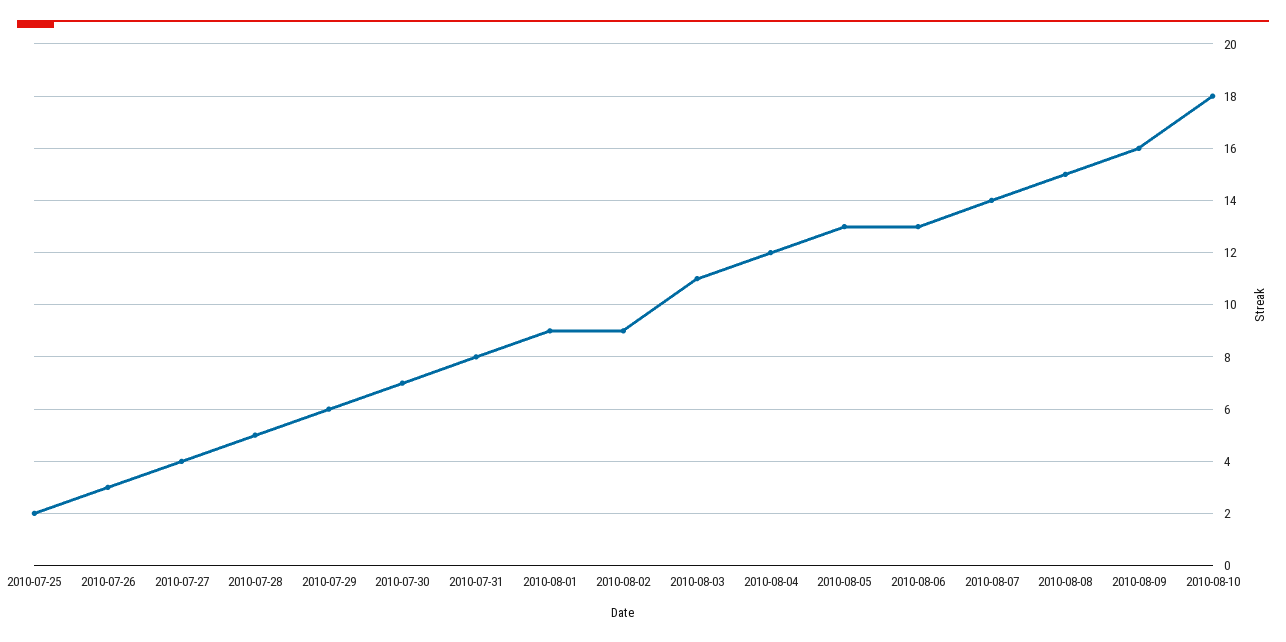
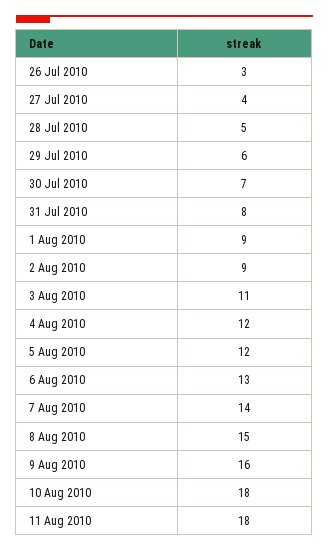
2010-07-25: 2 -> none
2010-08-05: 13 -> 12
11 Aug 2010: none -> 18

